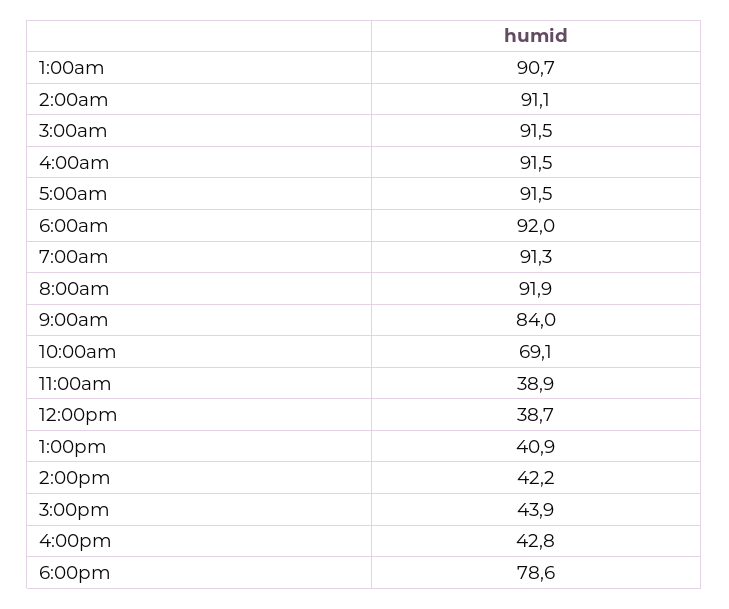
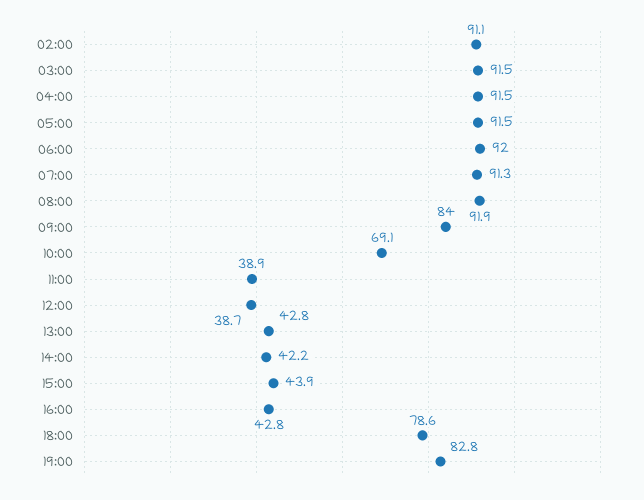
1:00am: 90.7 -> none
1:00pm: 40.9 -> 42.8
19:00: none -> 82.8

